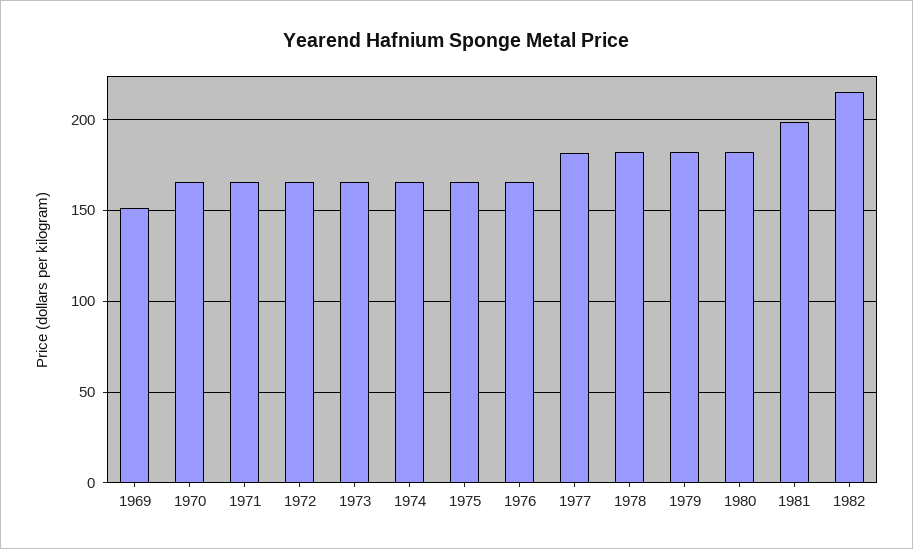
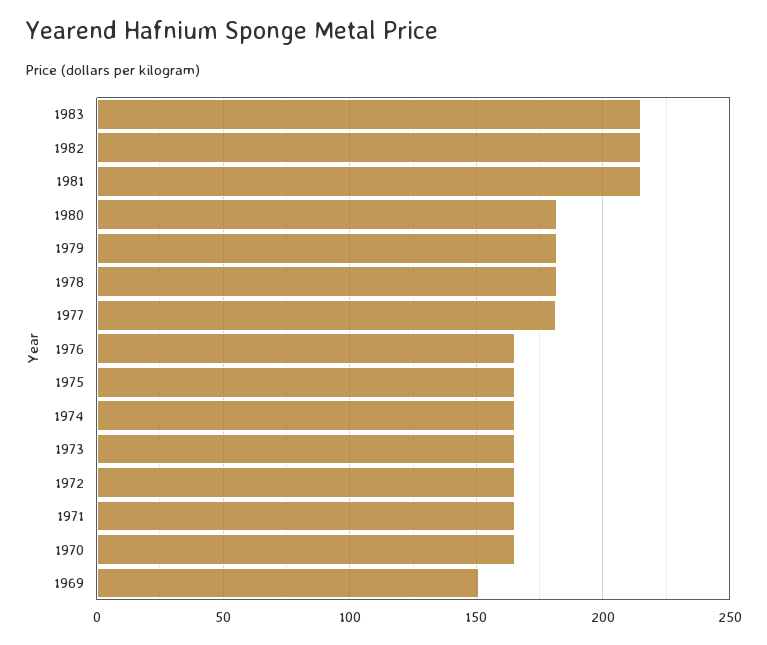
1981: 200 -> 215
1983: none -> 215

